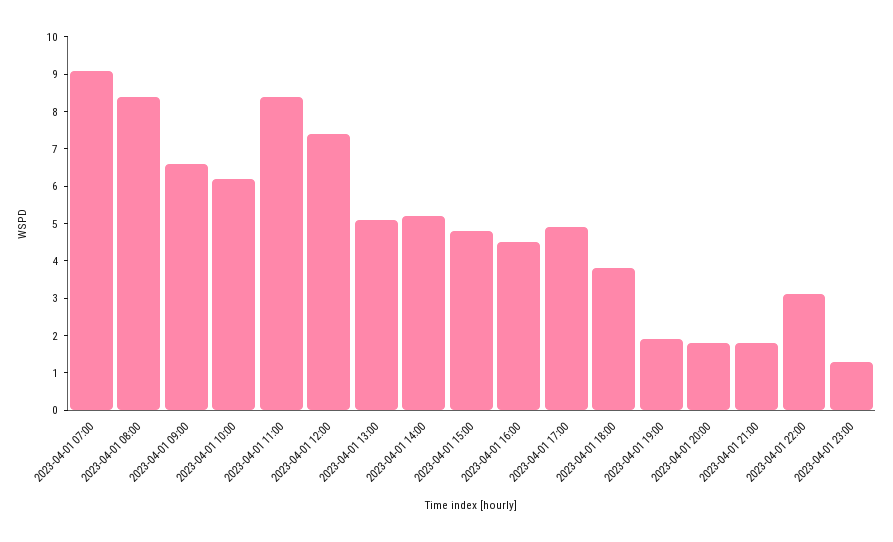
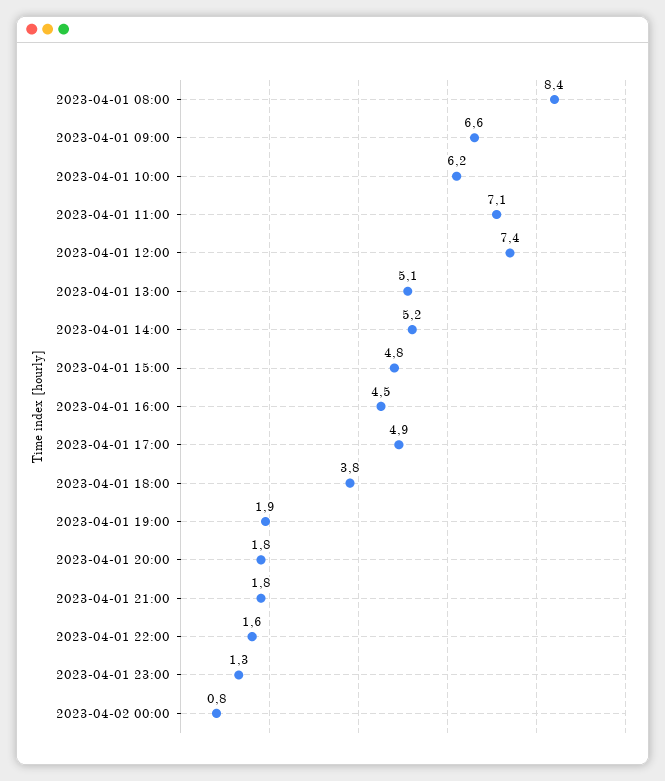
2023-04-01 07:00: 9 -> none
2023-04-01 11:00: 8.5 -> 7.1
2023-04-01 22:00: 3 -> 1.6
2023-04-02 00:00: none -> 0.8

